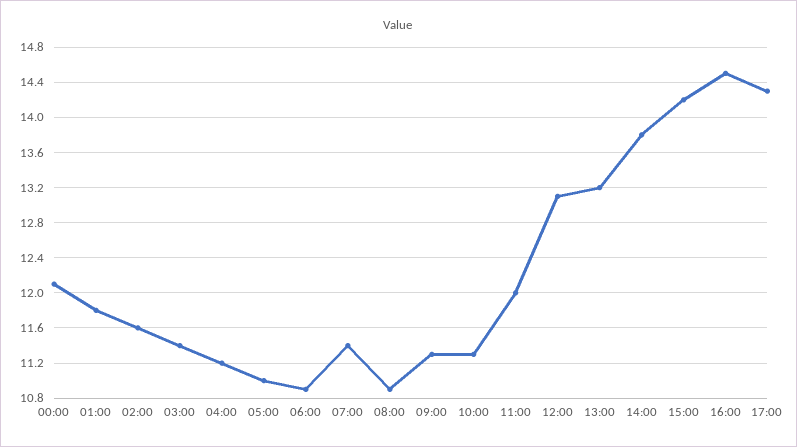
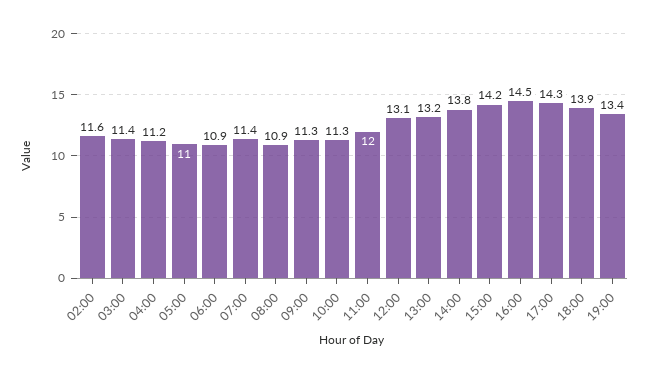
00:00: 12.1 -> none
01:00: 11.8 -> none
18:00: none -> 13.9
19:00: none -> 13.4

